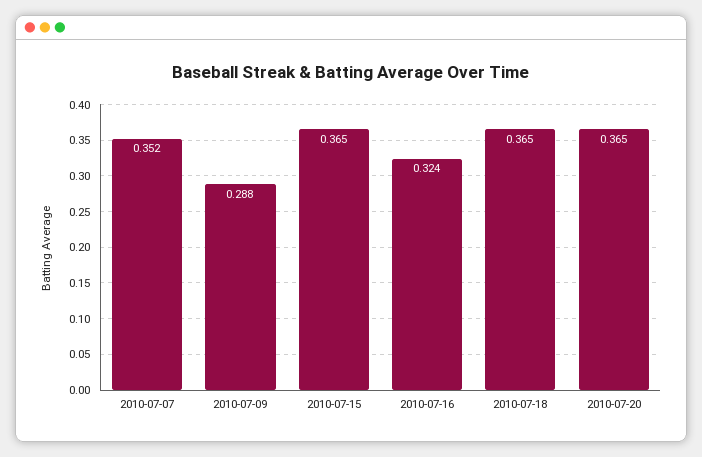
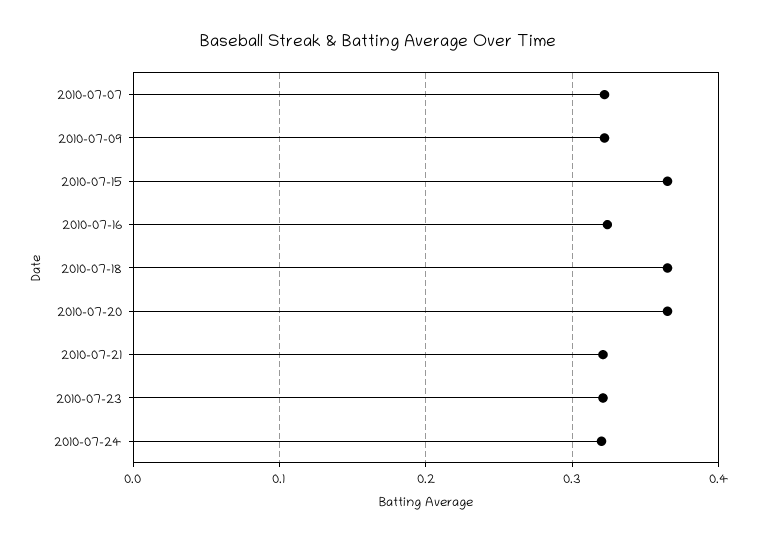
2010-07-07: 0.352 -> 0.32
2010-07-09: 0.288 -> 0.32
2010-07-21: none -> 0.32
2010-07-23: none -> 0.32
2010-07-24: none -> 0.32

